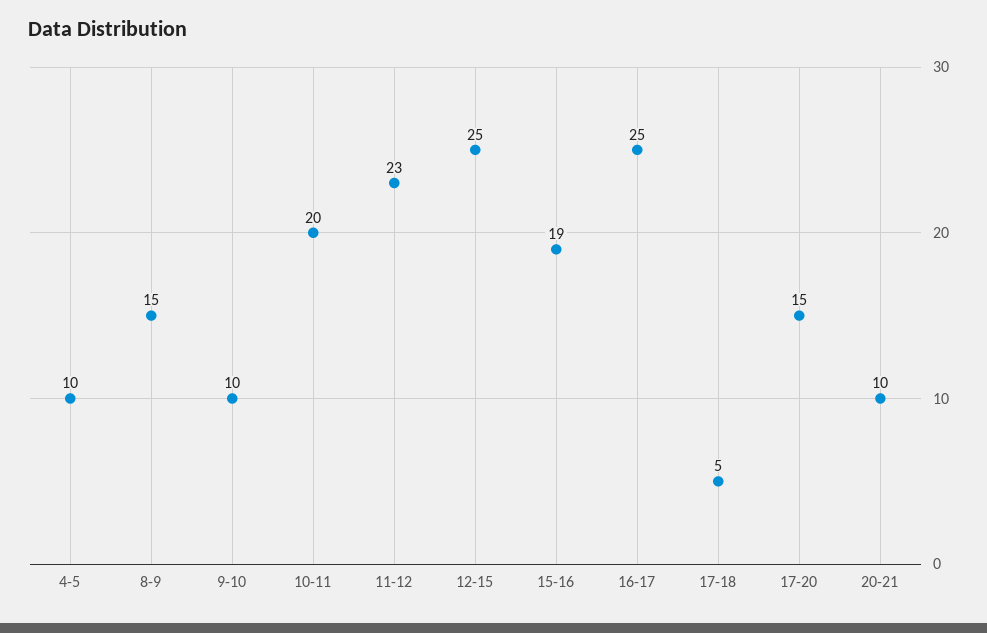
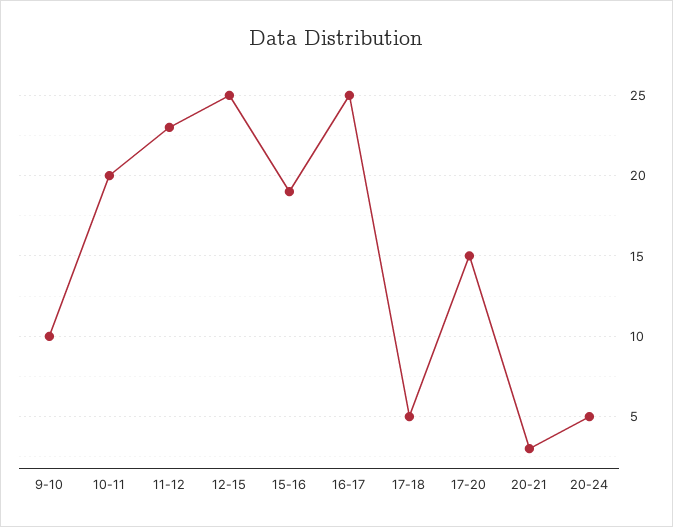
4-5: 10 -> none
8-9: 15 -> none
20-21: 10 -> 3
20-24: none -> 5

